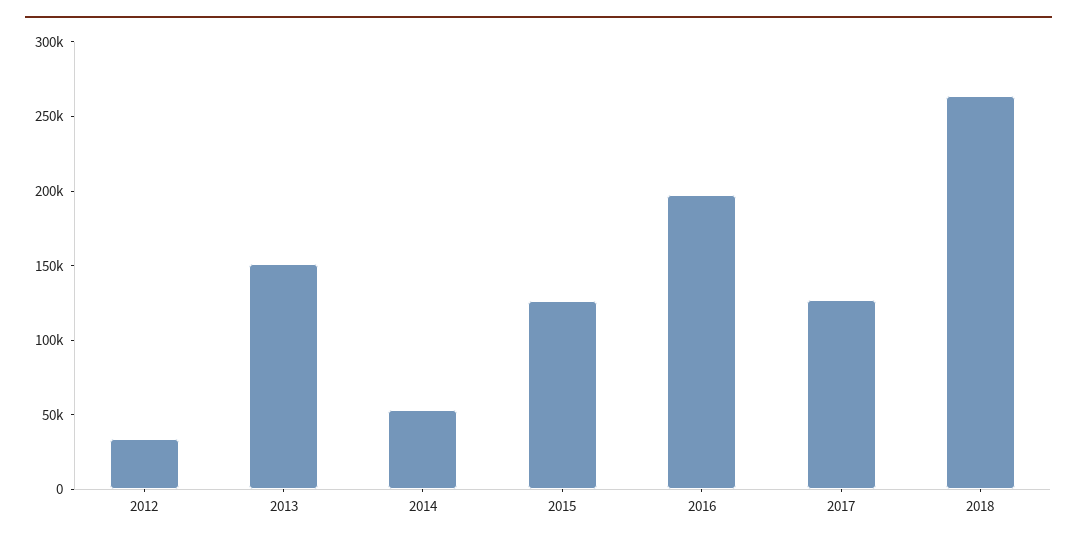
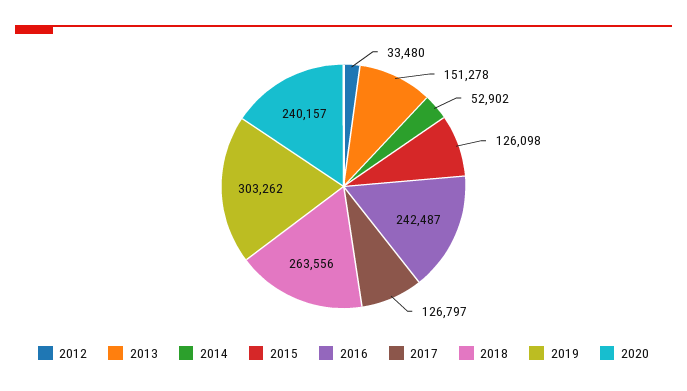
2016: 200000 -> 242487
2019: none -> 303262
2020: none -> 240157

